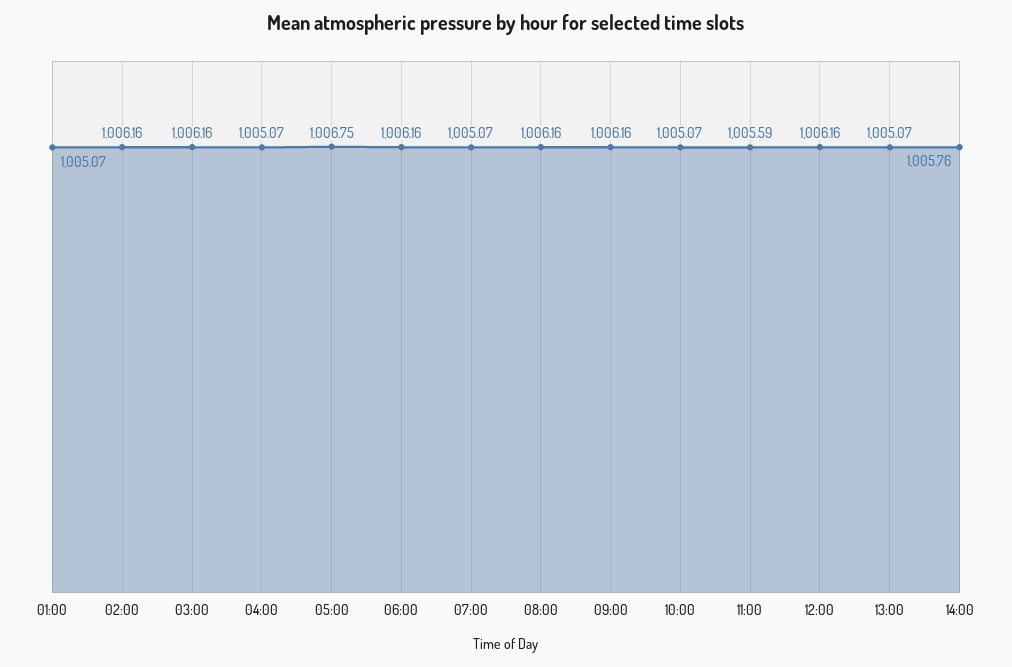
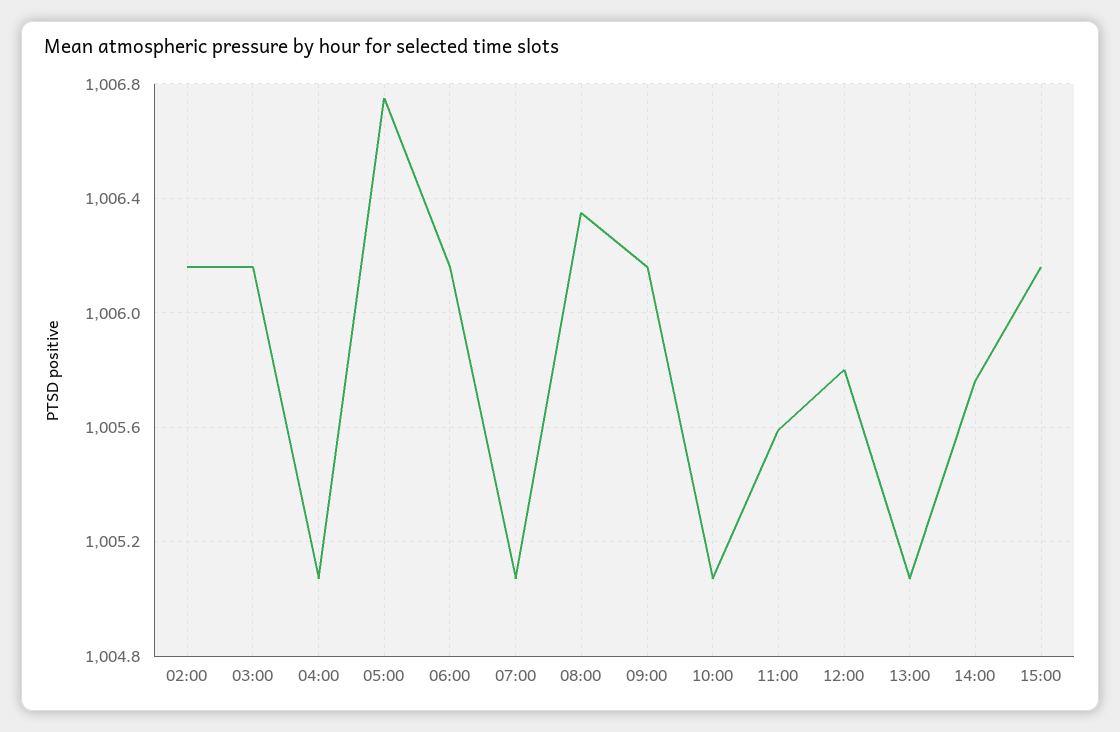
01:00: 1005.07 -> none
08:00: 1006.16 -> 1006.35
12:00: 1006.16 -> 1005.8
15:00: none -> 1006.15

